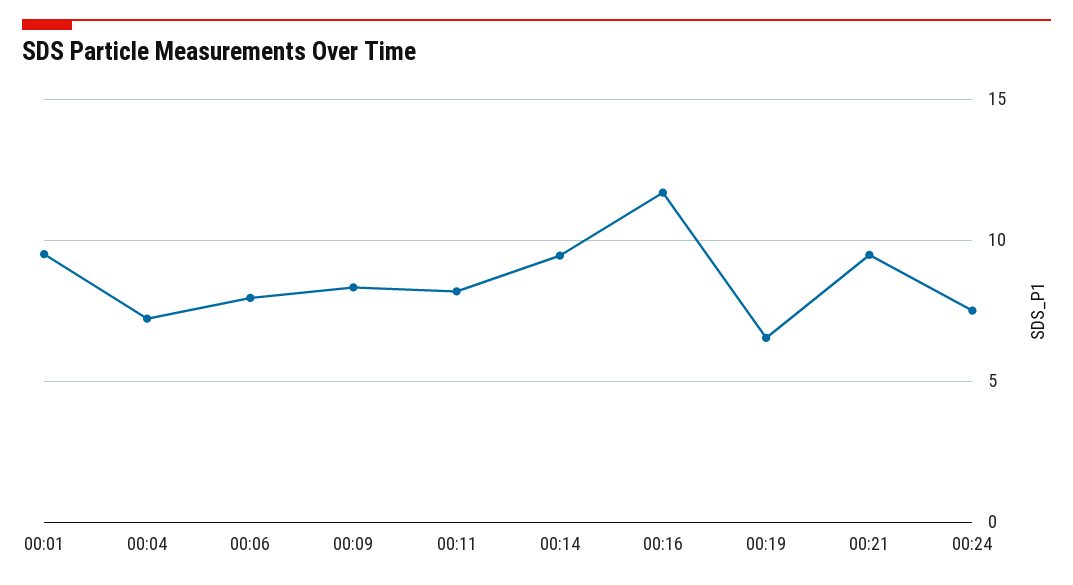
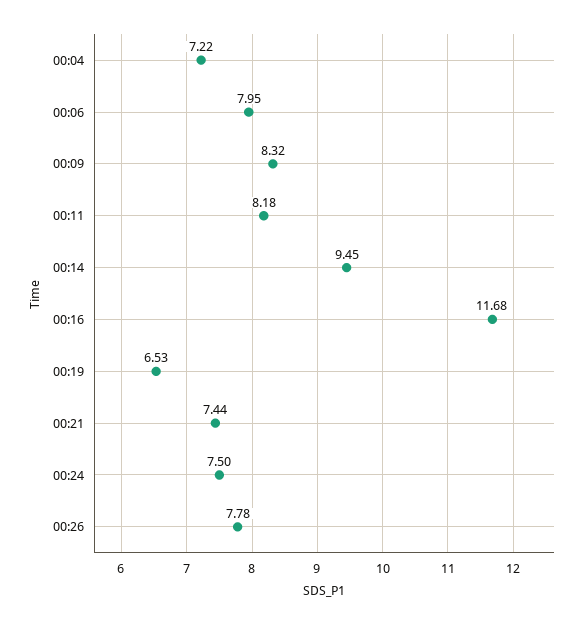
00:01: 9.5 -> none
00:21: 9.5 -> 7.44
00:26: none -> 7.78

